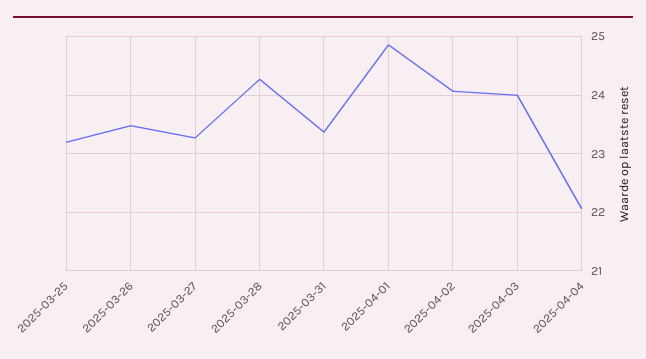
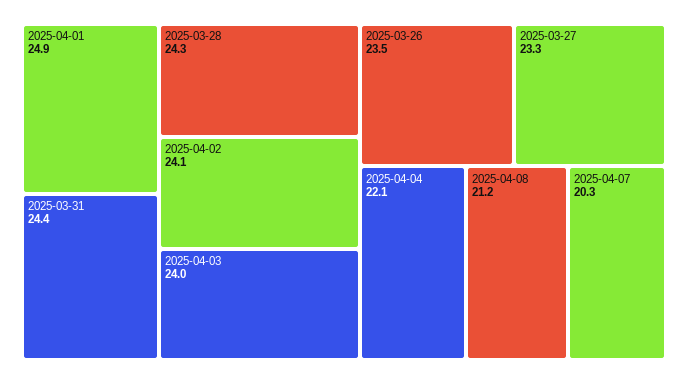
2025-03-25: 23.2 -> none
2025-03-31: 23.4 -> 24.4
2025-04-08: none -> 21.2
2025-04-07: none -> 20.3

